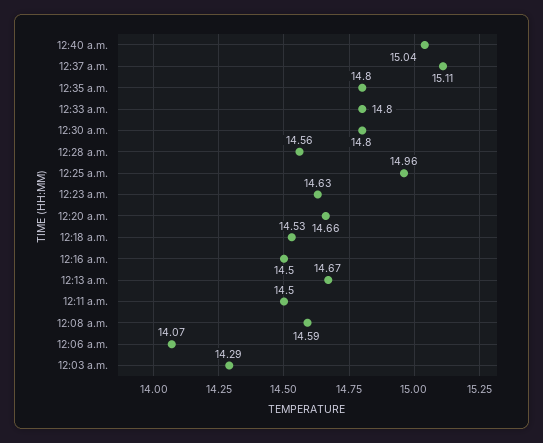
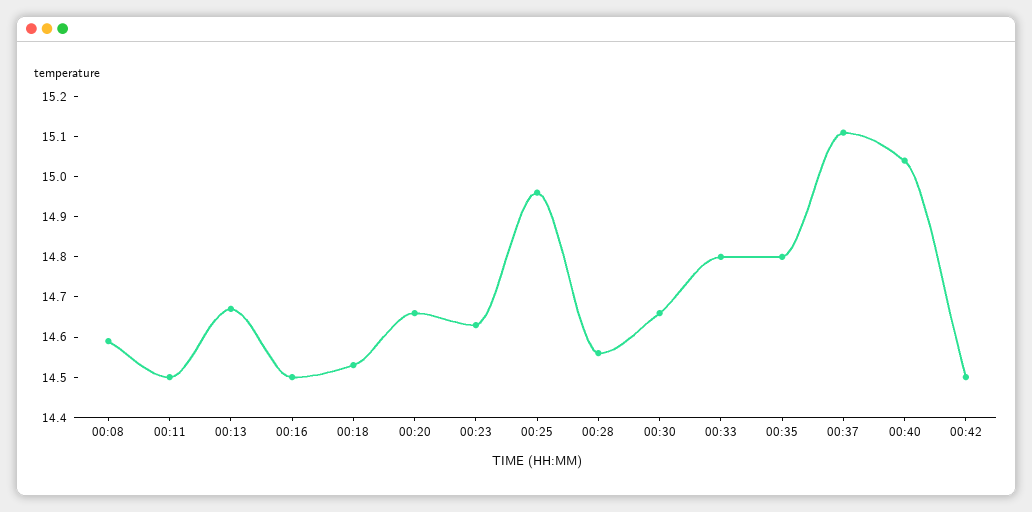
12:30 a.m.: 14.8 -> 14.65
12:06 a.m.: 14.07 -> none
12:03 a.m.: 14.29 -> none
00:42: none -> 14.5

